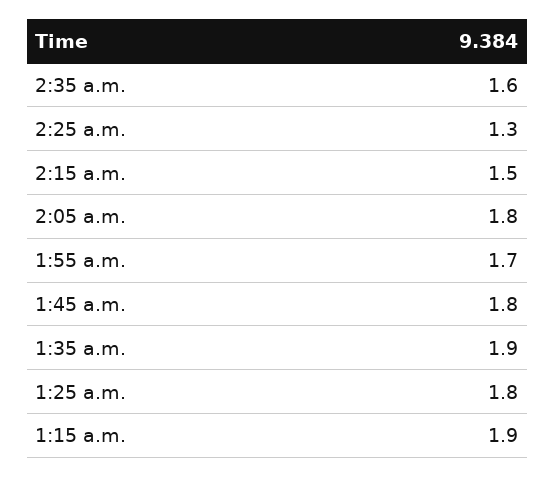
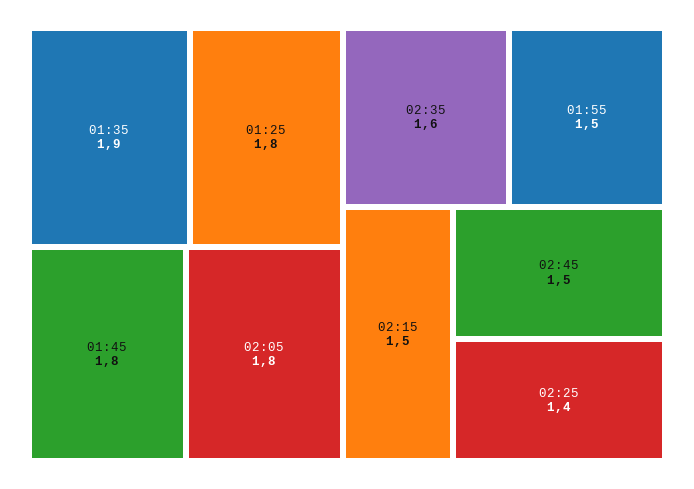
2:25 a.m.: 1.3 -> 1.4
1:55 a.m.: 1.7 -> 1.5
1:15 a.m.: 1.9 -> none
02:45: none -> 1.5

